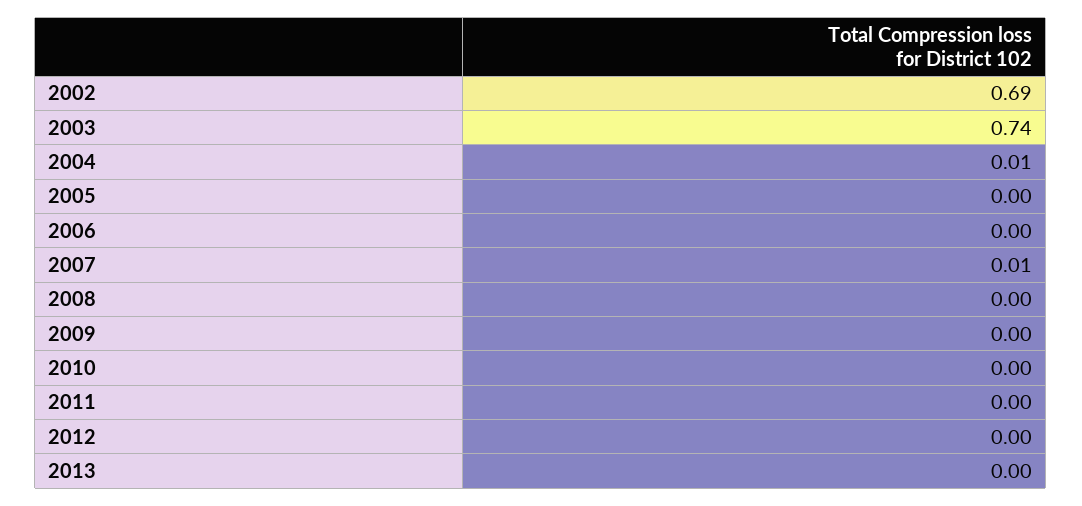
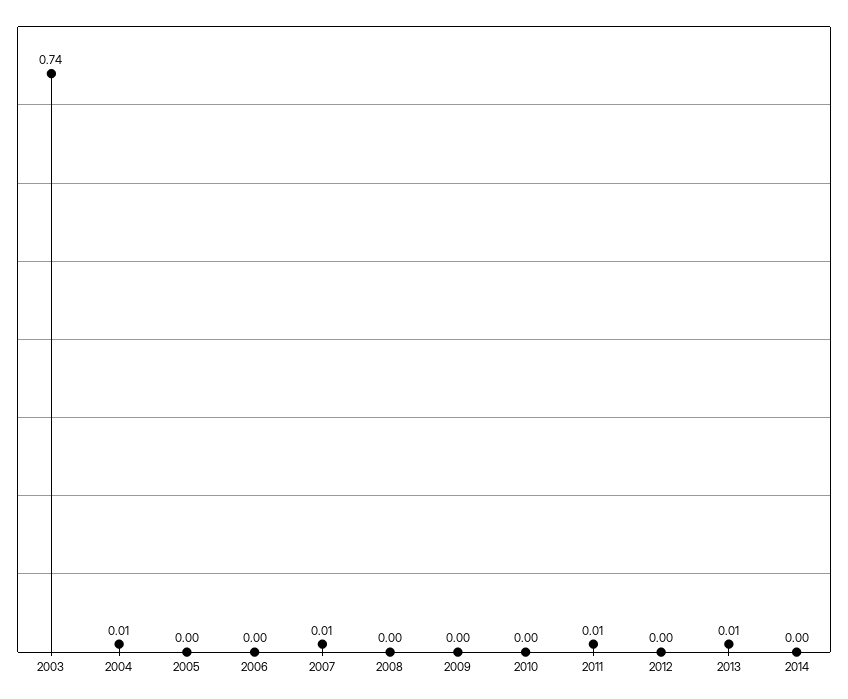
2002: 0.69 -> none
2011: 0 -> 0.01
2013: 0 -> 0.01
2014: none -> 0

